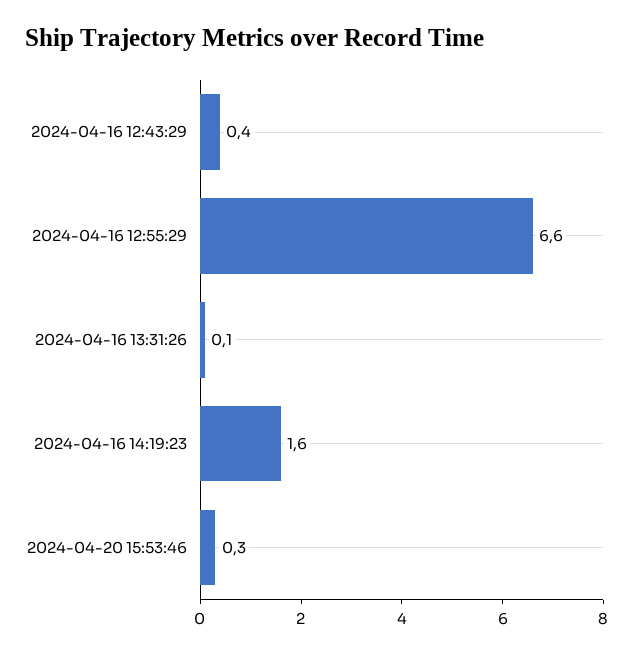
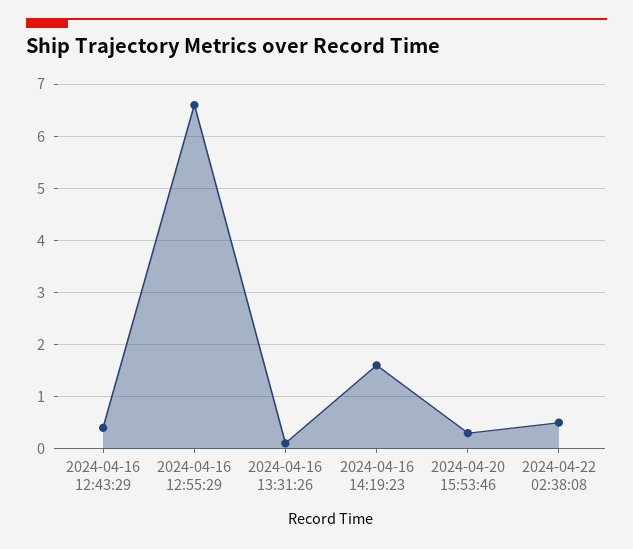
2024-04-22 02:38:08: none -> 0.5

